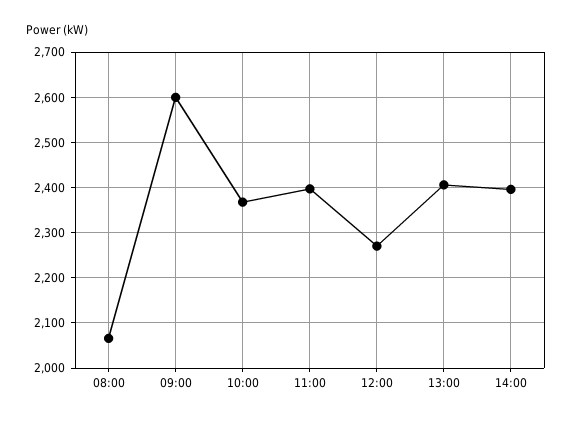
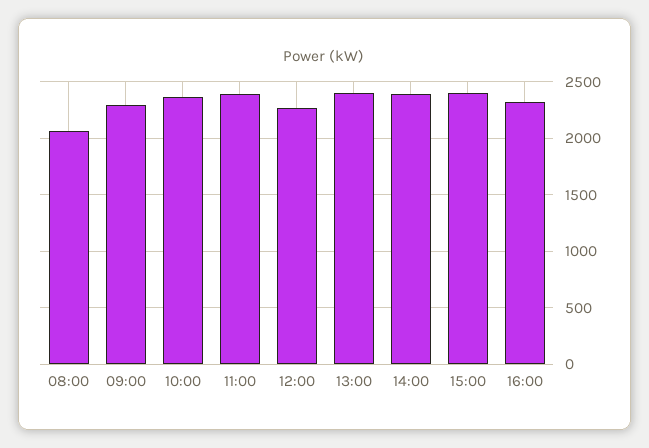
09:00: 2600 -> 2300
15:00: none -> 2400
16:00: none -> 2300

